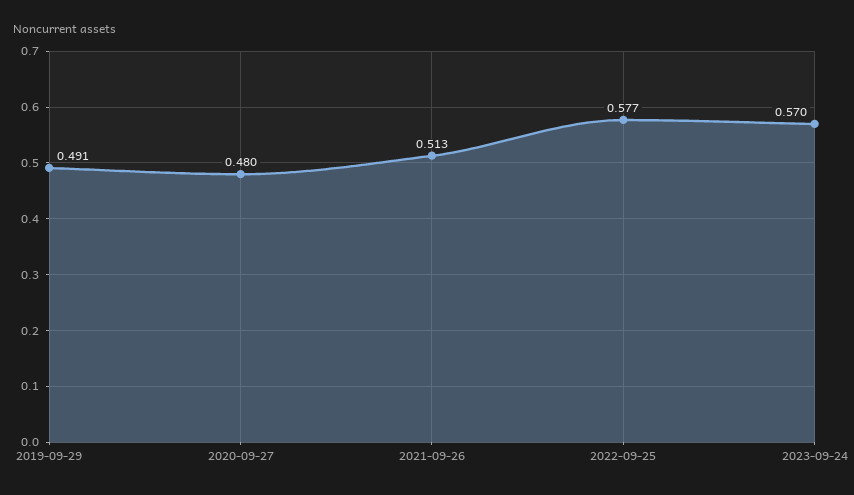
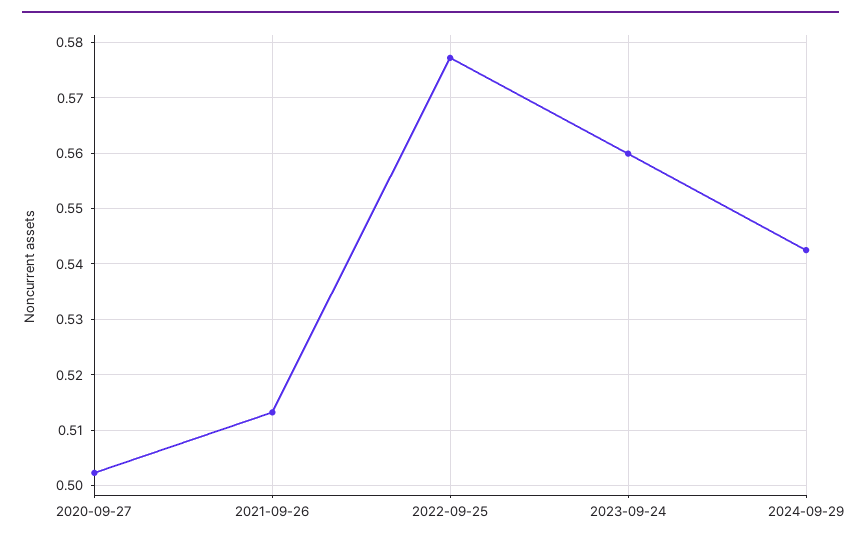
2019-09-29: 0.491 -> none
2020-09-27: 0.48 -> 0.502
2023-09-24: 0.57 -> 0.56
2024-09-29: none -> 0.542

